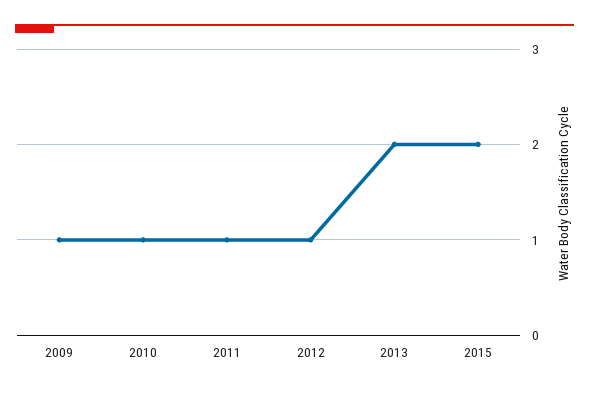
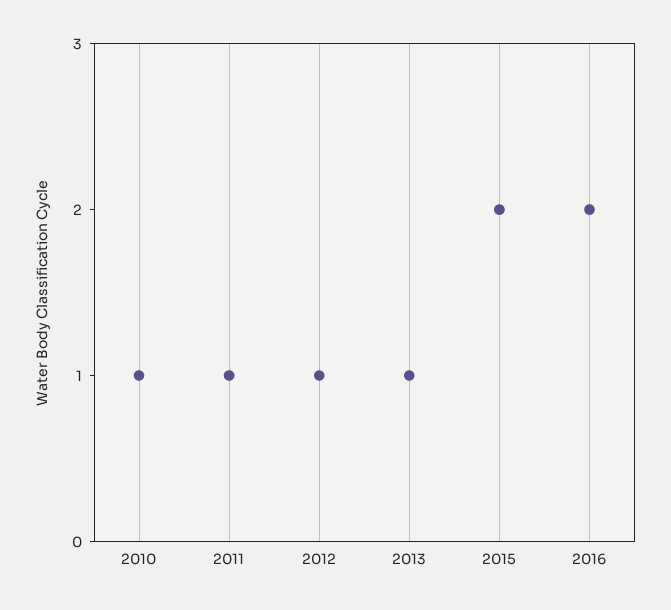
2009: 1 -> none
2013: 2 -> 1
2016: none -> 2

